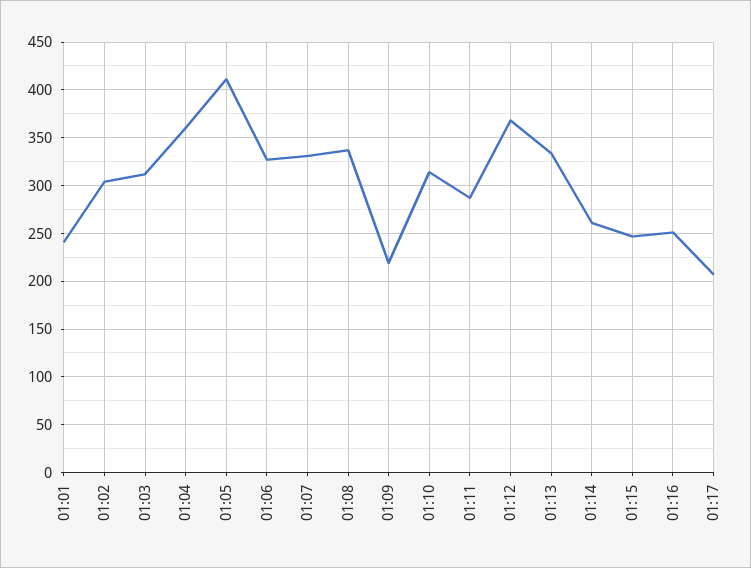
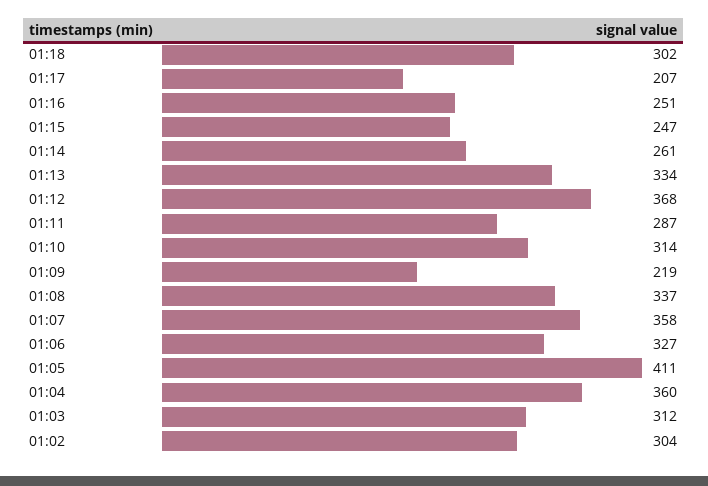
01:01: 240 -> none
01:07: 330 -> 358
01:18: none -> 302

